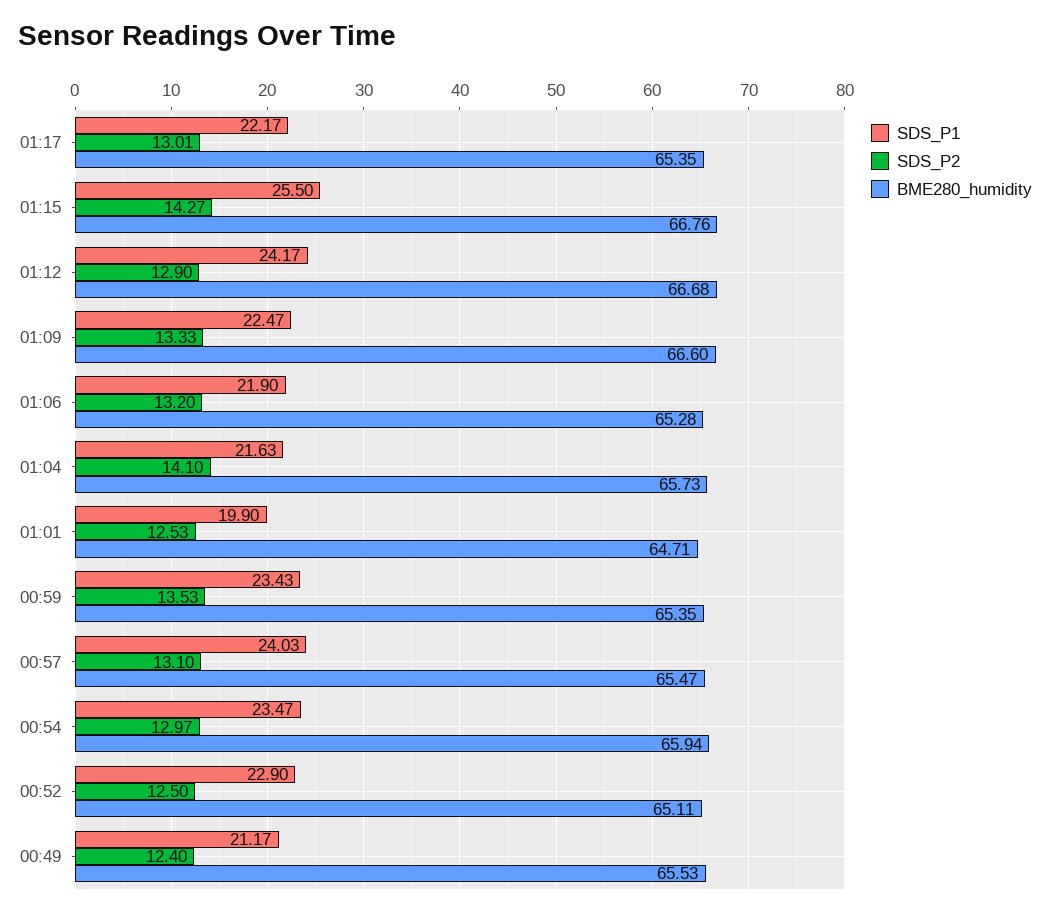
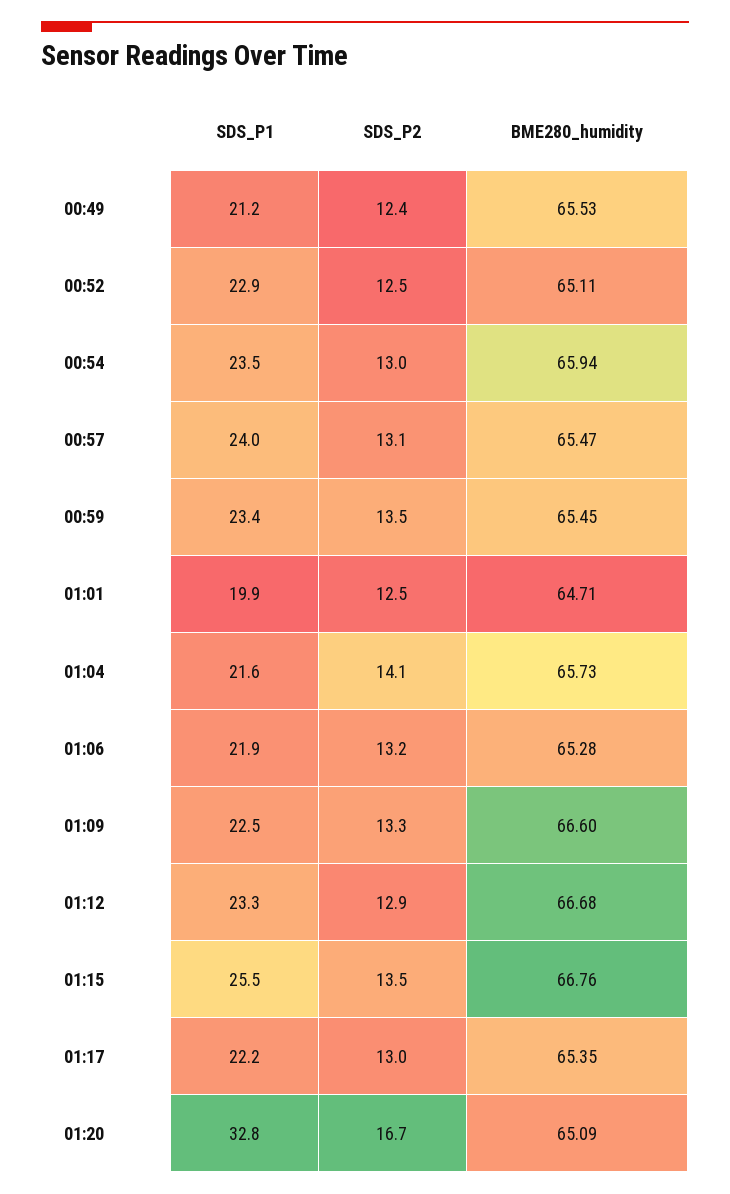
SDS_P2, 01:15: 14.27 -> 13.5
SDS_P1, 01:12: 24.17 -> 23.3
BME280_humidity, 00:59: 65.35 -> 65.45
SDS_P1, 01:20: none -> 32.8
SDS_P2, 01:20: none -> 16.7
BME280_humidity, 01:20: none -> 65.09

